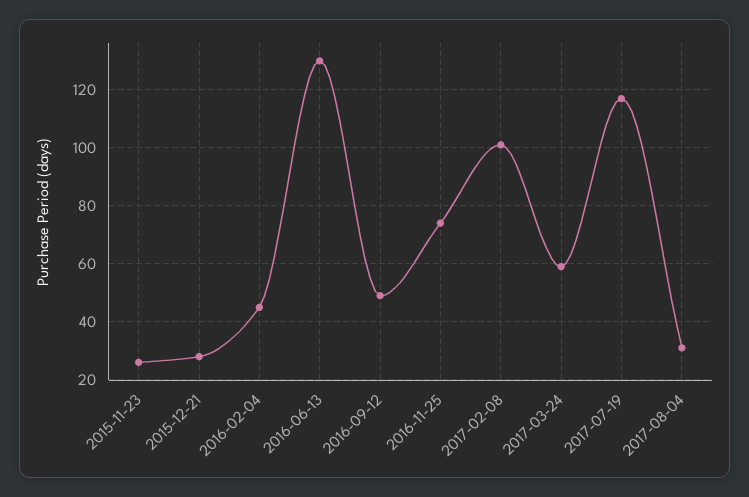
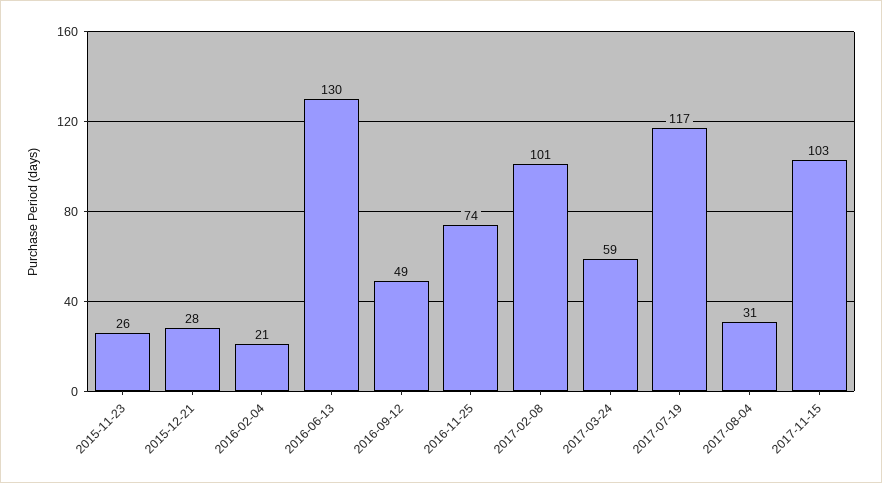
2016-02-04: 45 -> 21
2017-11-15: none -> 103

